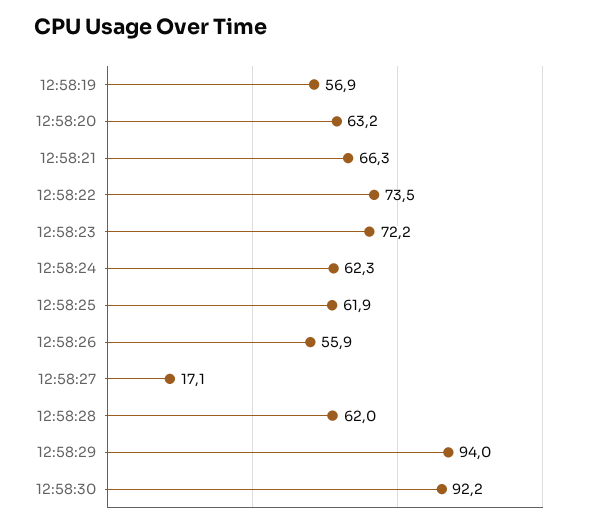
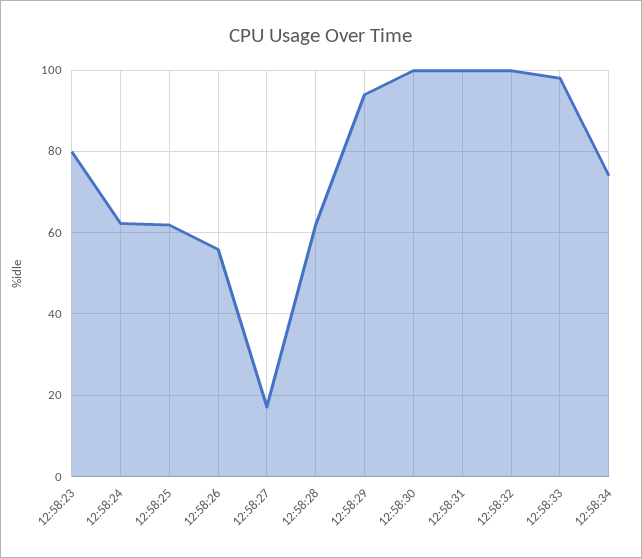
12:58:19: 56.9 -> none
12:58:20: 63.2 -> none
12:58:21: 66.3 -> none
12:58:22: 73.5 -> none
12:58:23: 72.2 -> 80
12:58:30: 92.2 -> 100
12:58:31: none -> 100
12:58:32: none -> 100
12:58:33: none -> 98
12:58:34: none -> 74

